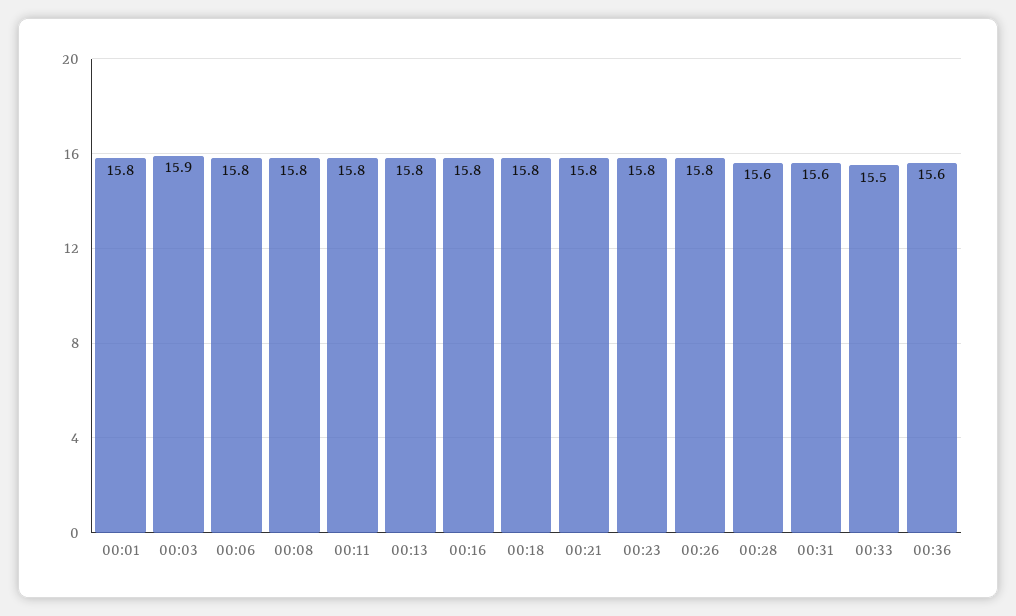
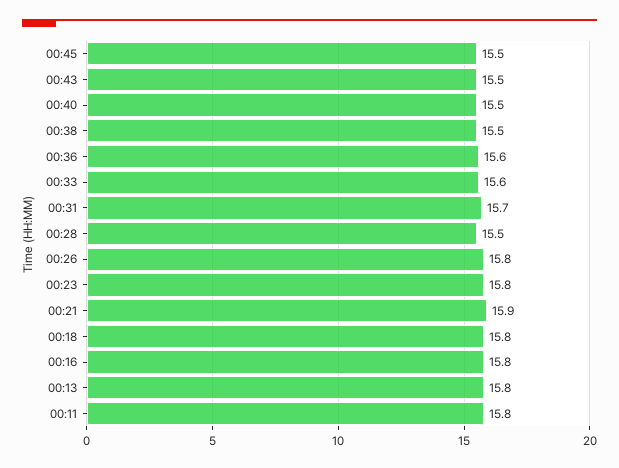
00:01: 15.8 -> none
00:03: 15.9 -> none
00:06: 15.8 -> none
00:08: 15.8 -> none
00:21: 15.8 -> 15.9
00:28: 15.6 -> 15.5
00:31: 15.6 -> 15.7
00:33: 15.5 -> 15.6
00:45: none -> 15.5
00:43: none -> 15.5
00:40: none -> 15.5
00:38: none -> 15.5

